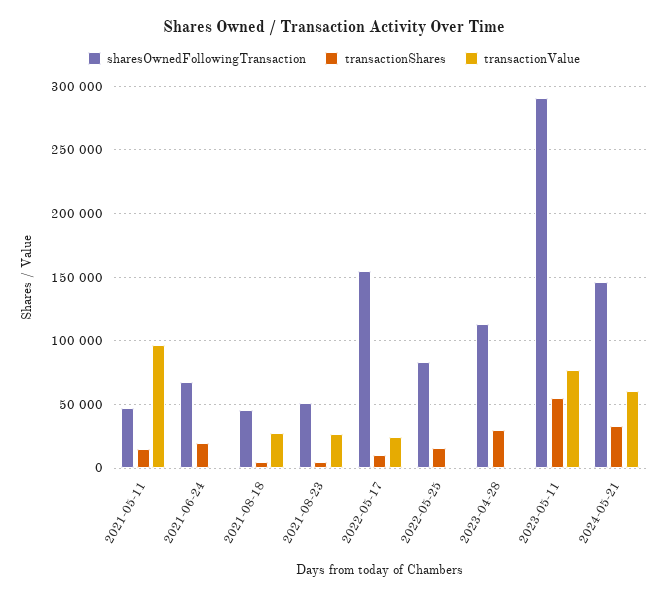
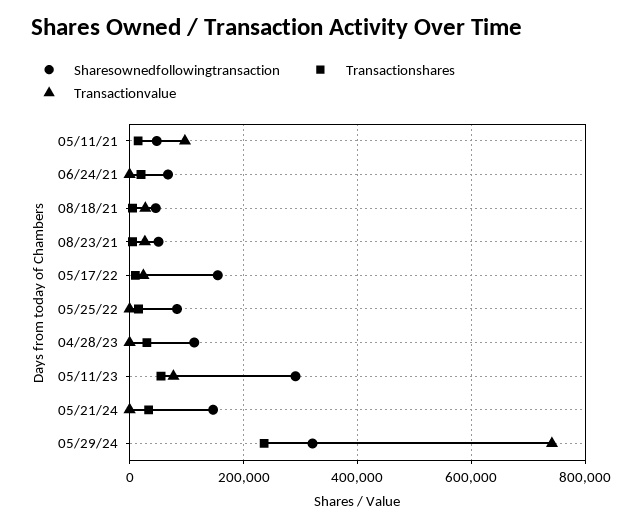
transactionValue, 2024-05-21: 60000 -> 0
sharesOwnedFollowingTransaction, 05/29/24: none -> 320000
transactionShares, 05/29/24: none -> 240000
transactionValue, 05/29/24: none -> 740000

